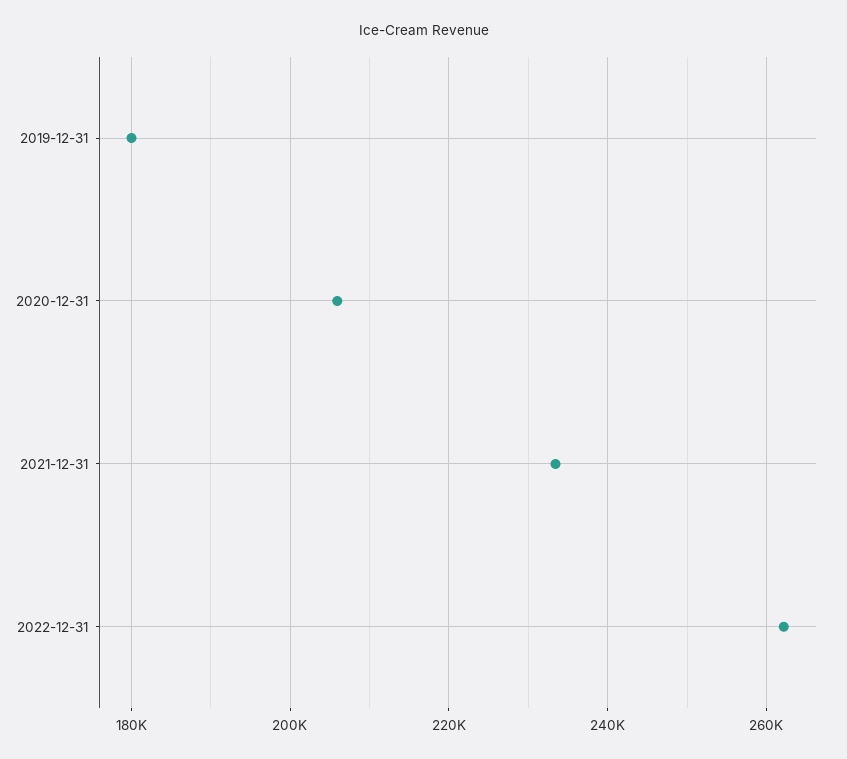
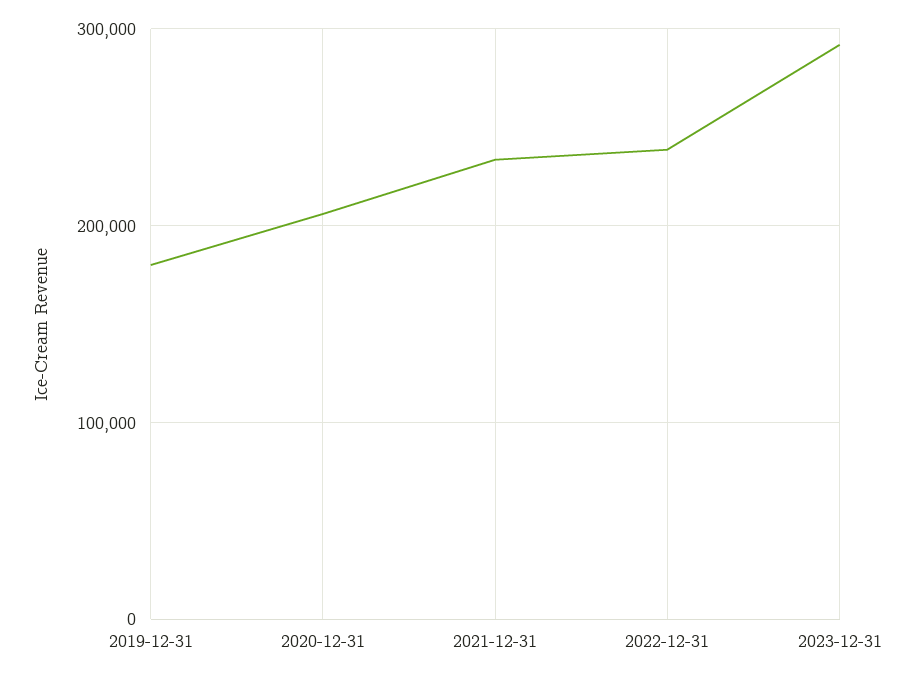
2022-12-31: 262000 -> 240000
2023-12-31: none -> 290000

